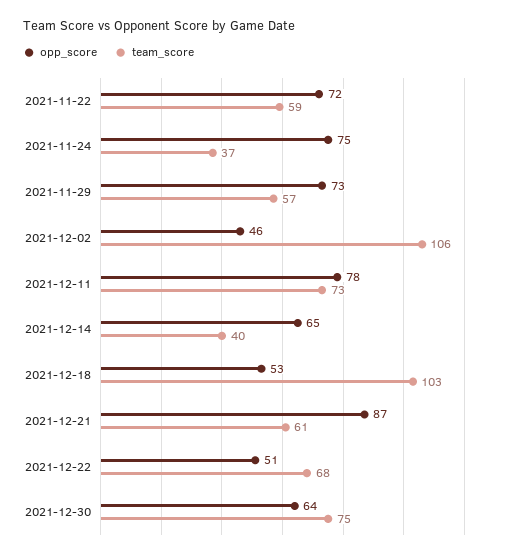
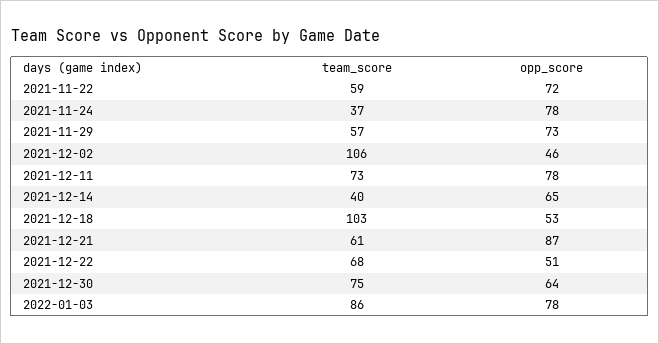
opp_score, 2021-11-24: 75 -> 78
team_score, 2022-01-03: none -> 86
opp_score, 2022-01-03: none -> 78

